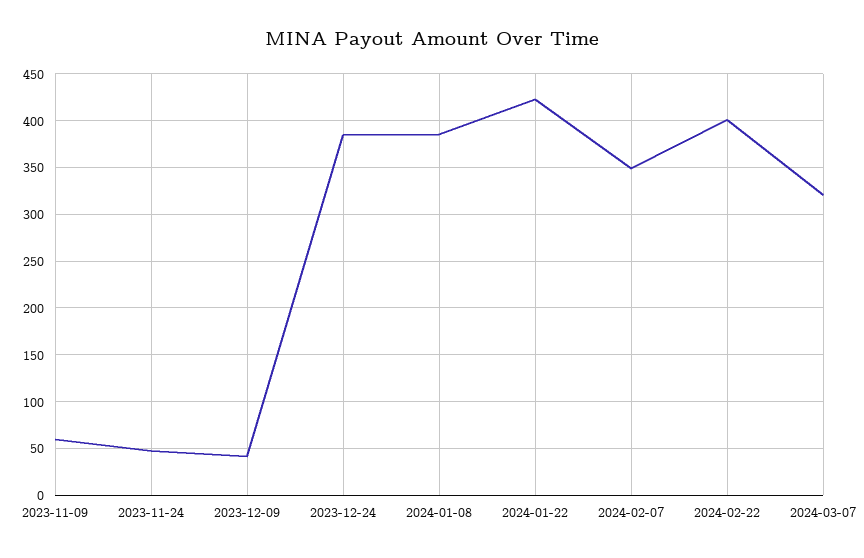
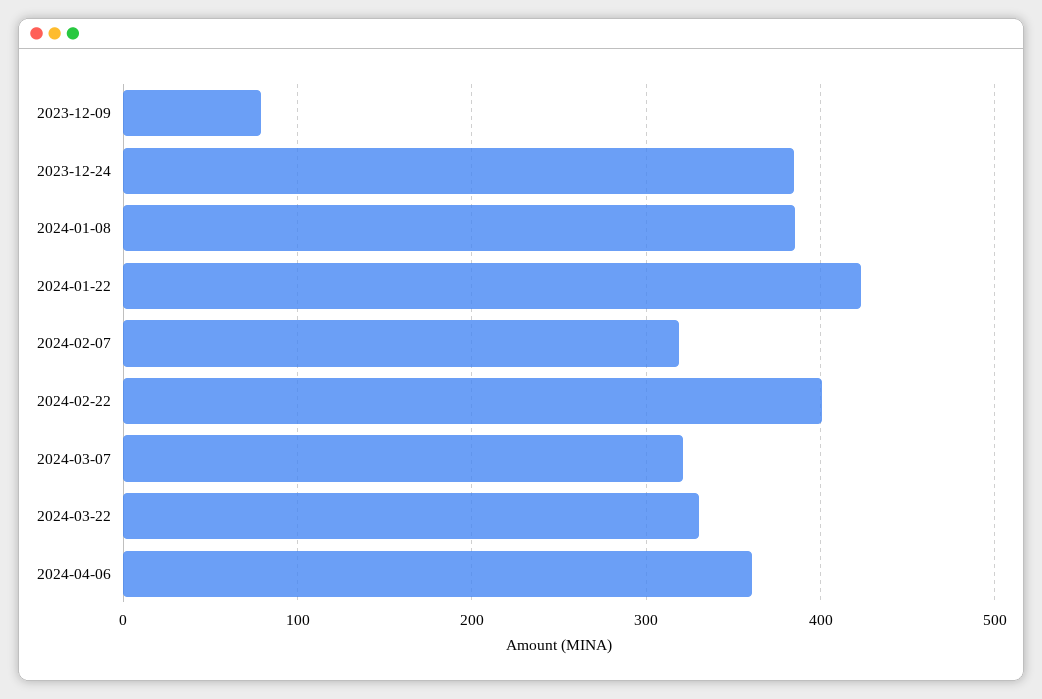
2023-11-09: 60 -> none
2023-11-24: 50 -> none
2023-12-09: 40 -> 80
2024-02-07: 350 -> 320
2024-03-22: none -> 330
2024-04-06: none -> 360

